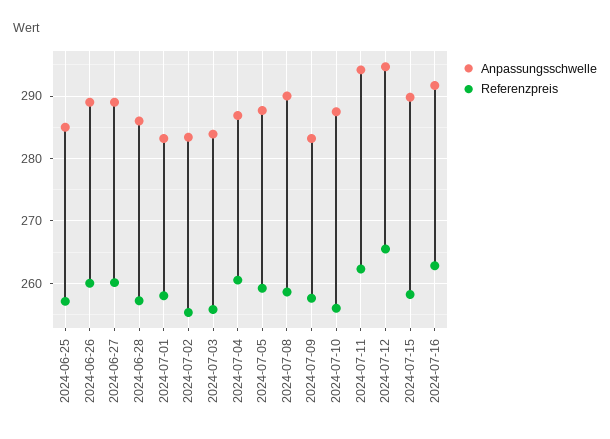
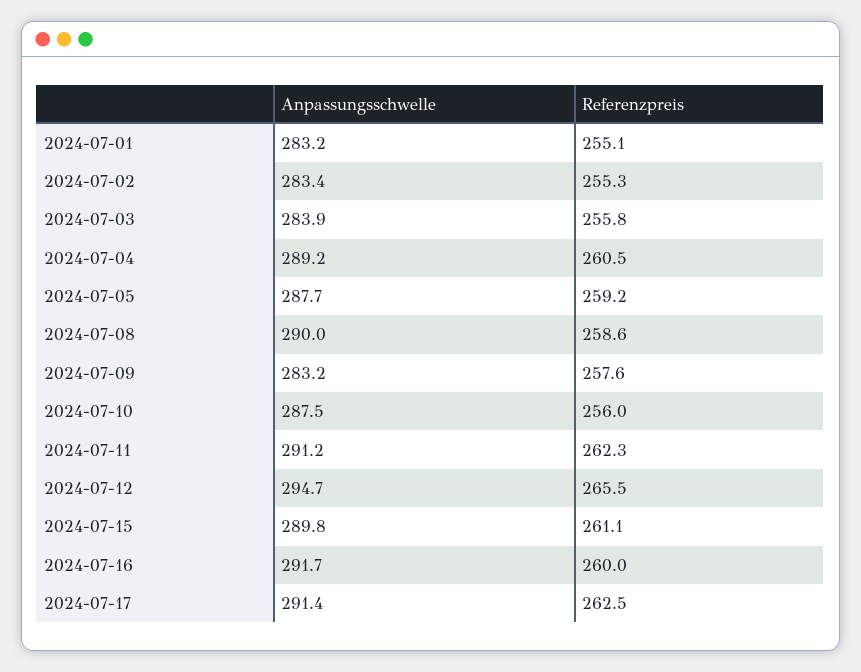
Anpassungsschwelle, 2024-06-25: 285 -> none
Referenzpreis, 2024-06-25: 257 -> none
Anpassungsschwelle, 2024-06-26: 289 -> none
Referenzpreis, 2024-06-26: 260 -> none
Anpassungsschwelle, 2024-06-27: 289 -> none
Referenzpreis, 2024-06-27: 260 -> none
Anpassungsschwelle, 2024-06-28: 286 -> none
Referenzpreis, 2024-06-28: 257 -> none
Referenzpreis, 2024-07-01: 258 -> 255.1
Anpassungsschwelle, 2024-07-04: 287 -> 289.2
Anpassungsschwelle, 2024-07-11: 294 -> 291.2
Referenzpreis, 2024-07-15: 258 -> 261.1
Referenzpreis, 2024-07-16: 263 -> 260
Anpassungsschwelle, 2024-07-17: none -> 291.4
Referenzpreis, 2024-07-17: none -> 262.5

